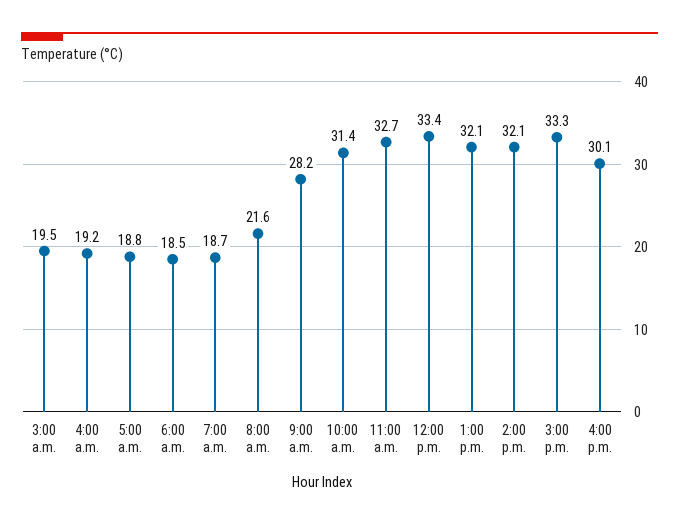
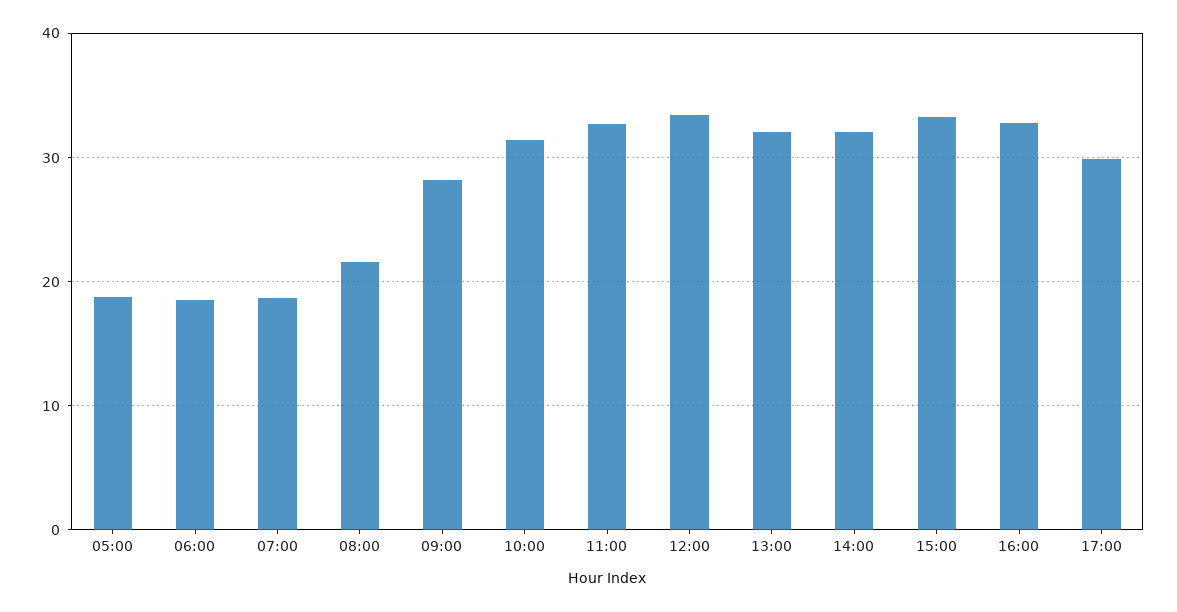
3:00 a.m.: 19.5 -> none
4:00 a.m.: 19.2 -> none
4:00 p.m.: 30.1 -> 33
17:00: none -> 30

